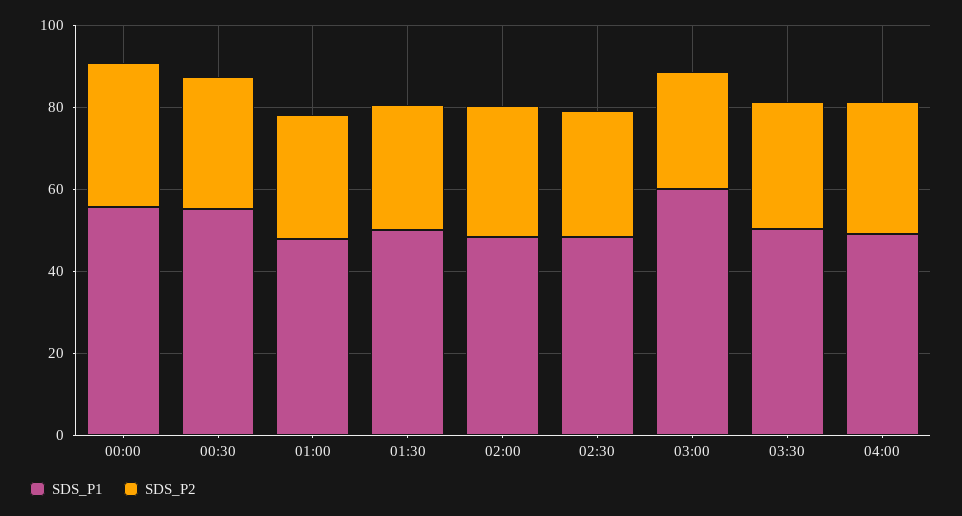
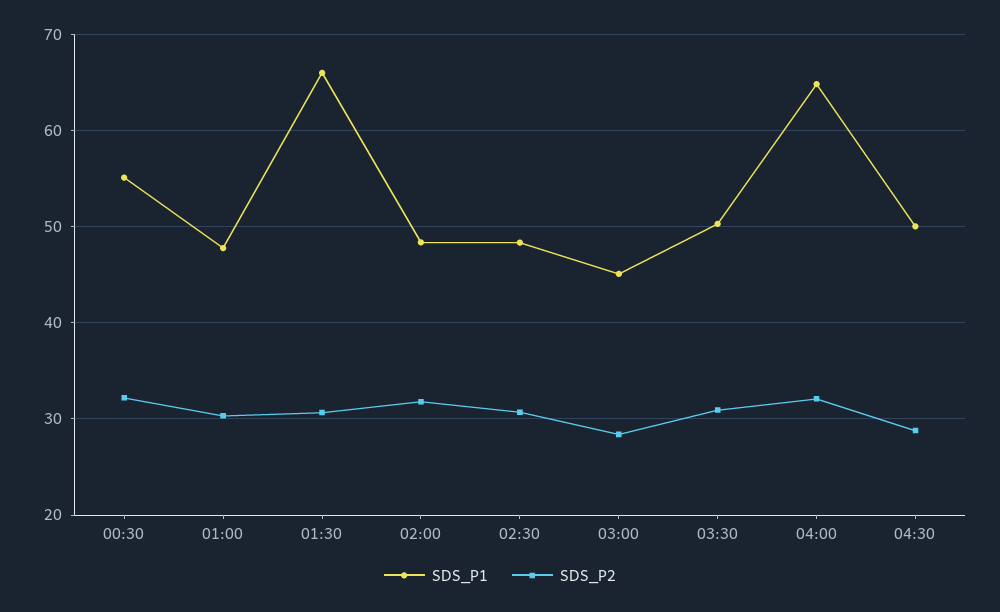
SDS_P1, 00:00: 55 -> none
SDS_P2, 00:00: 35 -> none
SDS_P1, 01:30: 50 -> 66
SDS_P1, 03:00: 60 -> 45
SDS_P1, 04:00: 50 -> 65
SDS_P1, 04:30: none -> 50
SDS_P2, 04:30: none -> 29

